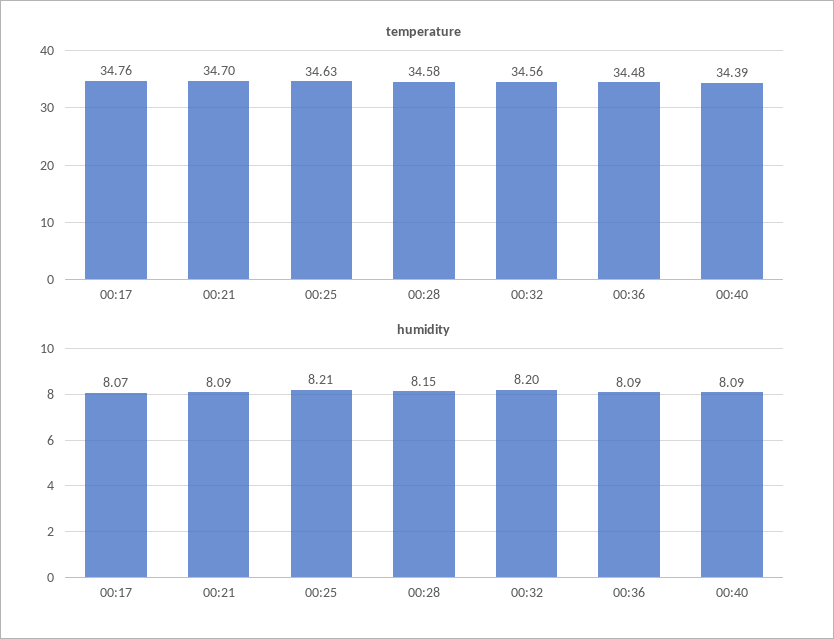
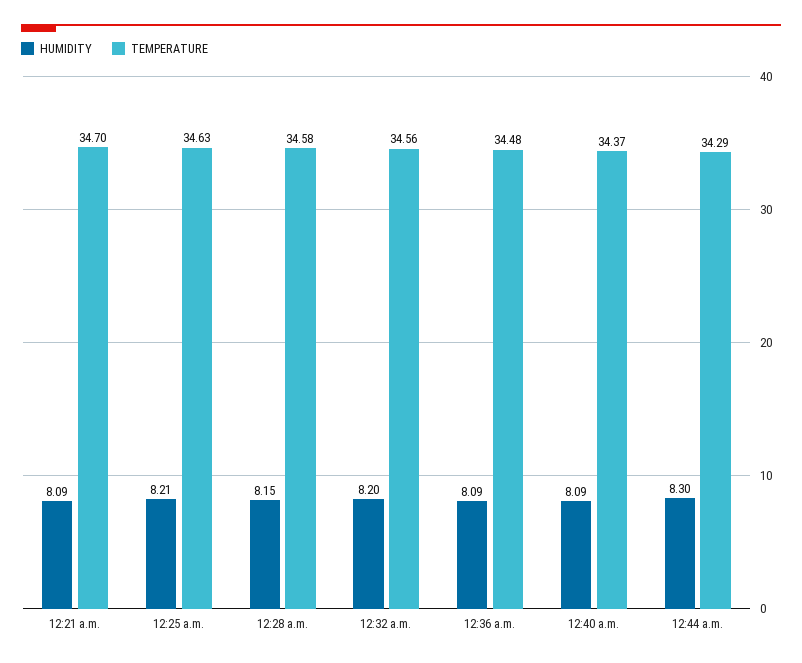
temperature, 00:17: 34.76 -> none
temperature, 00:40: 34.39 -> 34.37
humidity, 00:17: 8.07 -> none
humidity, 12:44 a.m.: none -> 8.3
temperature, 12:44 a.m.: none -> 34.29

